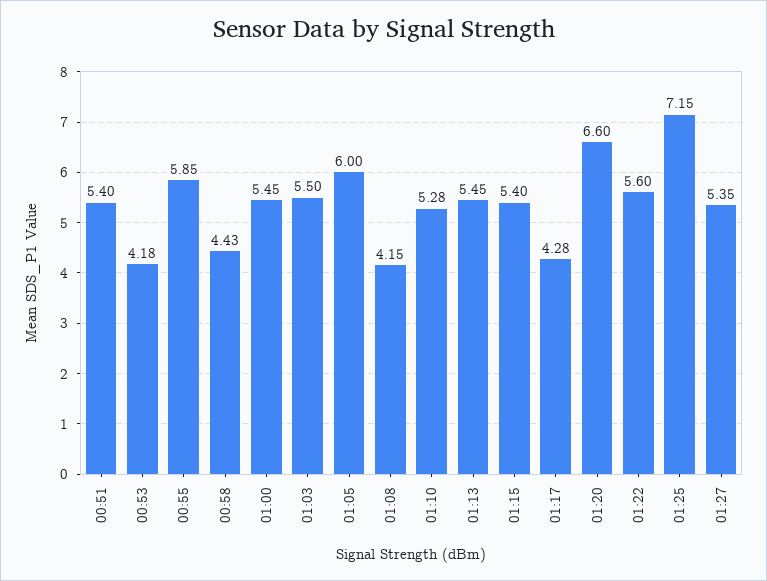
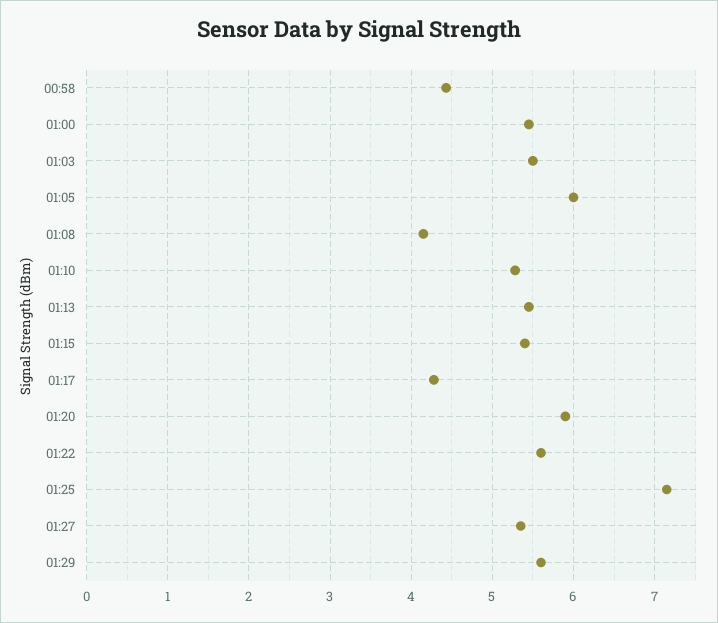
00:51: 5.4 -> none
00:53: 4.18 -> none
00:55: 5.85 -> none
01:20: 6.6 -> 5.9
01:29: none -> 5.6

